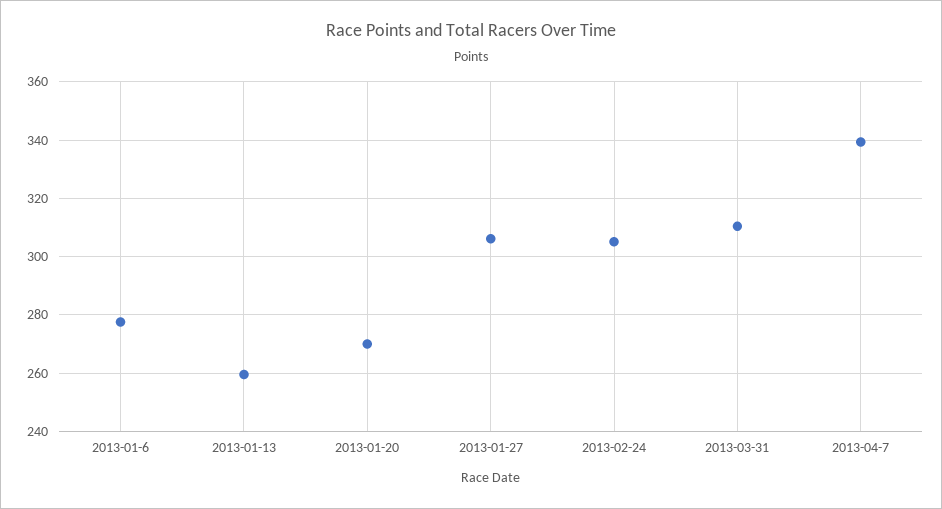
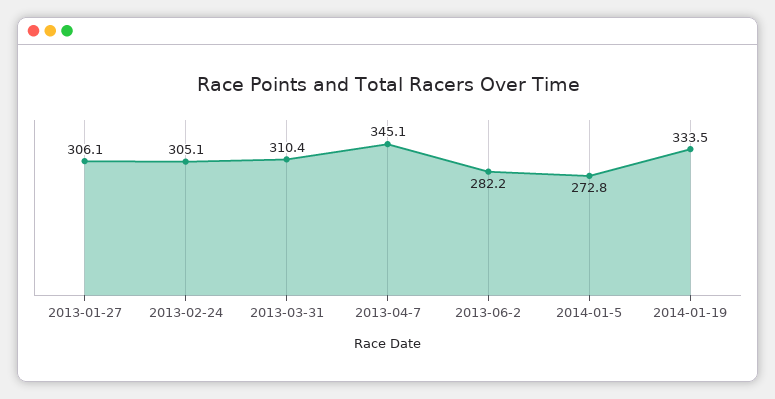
2013-01-6: 277.5 -> none
2013-01-13: 260 -> none
2013-01-20: 270 -> none
2013-04-7: 340 -> 345.1
2013-06-2: none -> 282.2
2014-01-5: none -> 272.8
2014-01-19: none -> 333.5

